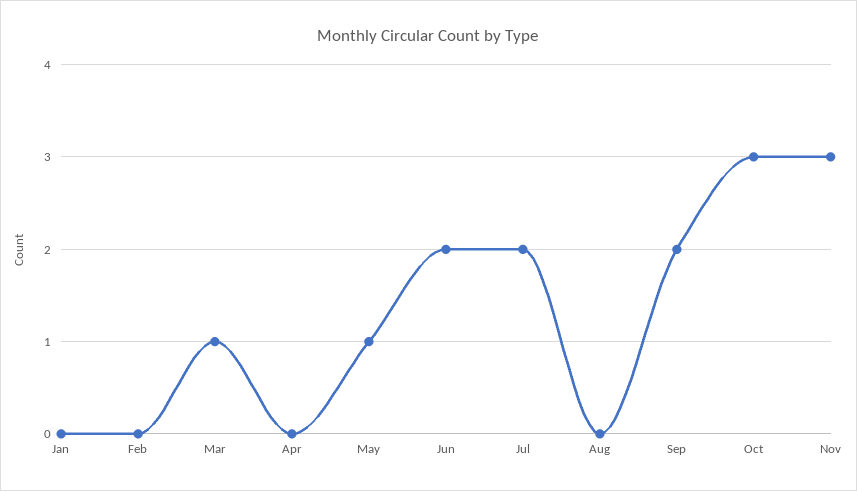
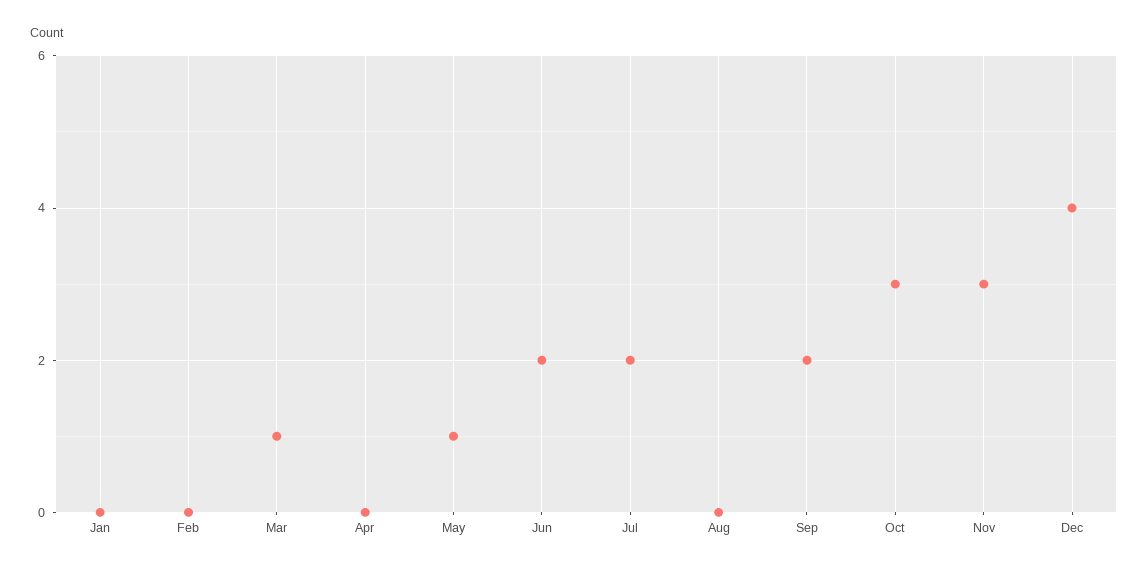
Dec: none -> 4

